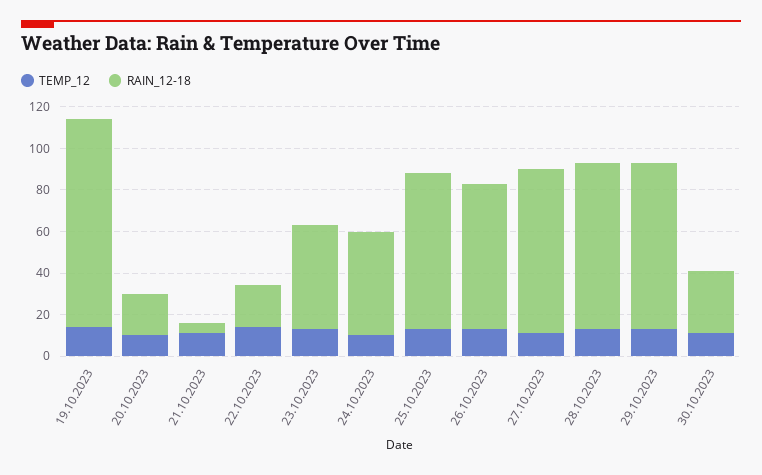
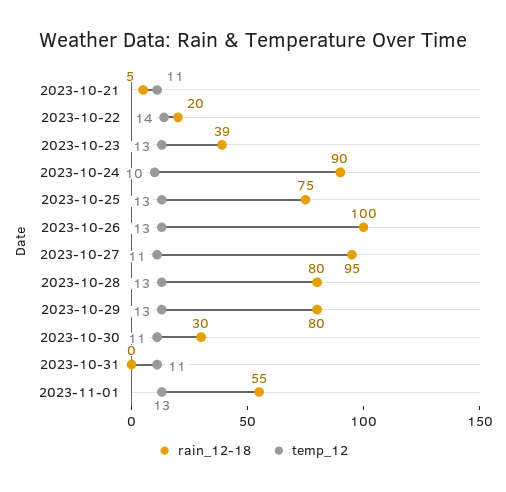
TEMP_12, 19.10.2023: 15 -> none
RAIN_12-18, 19.10.2023: 100 -> none
TEMP_12, 20.10.2023: 10 -> none
RAIN_12-18, 20.10.2023: 20 -> none
RAIN_12-18, 23.10.2023: 50 -> 39
RAIN_12-18, 24.10.2023: 50 -> 90
RAIN_12-18, 26.10.2023: 70 -> 100
RAIN_12-18, 27.10.2023: 80 -> 95
RAIN_12-18, 2023-10-31: none -> 0
TEMP_12, 2023-10-31: none -> 11
RAIN_12-18, 2023-11-01: none -> 55
TEMP_12, 2023-11-01: none -> 13

